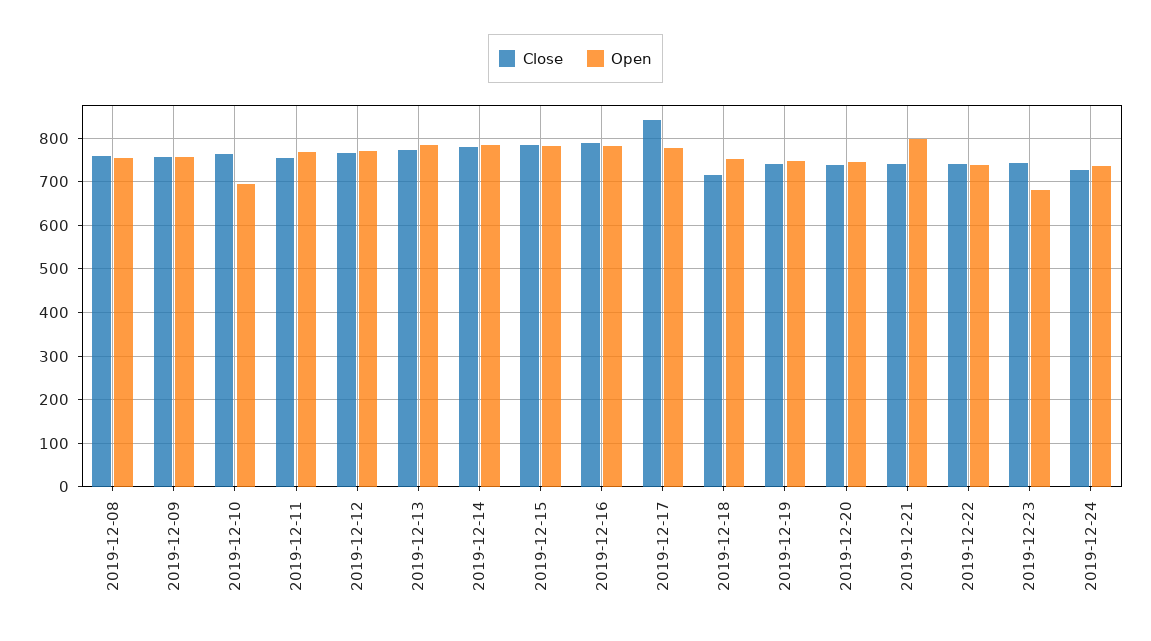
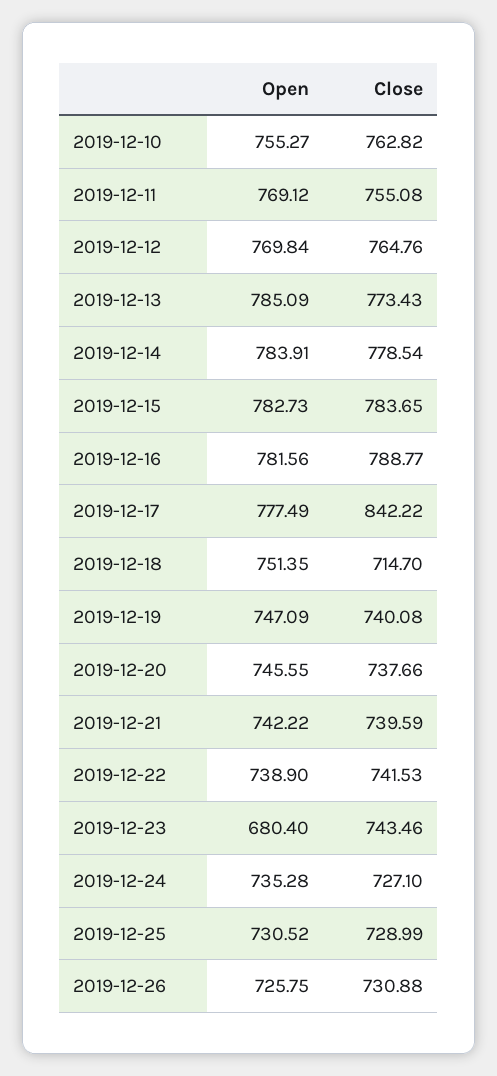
Close, 2019-12-08: 760 -> none
Open, 2019-12-08: 760 -> none
Close, 2019-12-09: 760 -> none
Open, 2019-12-09: 760 -> none
Open, 2019-12-10: 700 -> 755.27
Open, 2019-12-21: 800 -> 742.22
Open, 2019-12-25: none -> 730.52
Close, 2019-12-25: none -> 728.99
Open, 2019-12-26: none -> 725.75
Close, 2019-12-26: none -> 730.88

